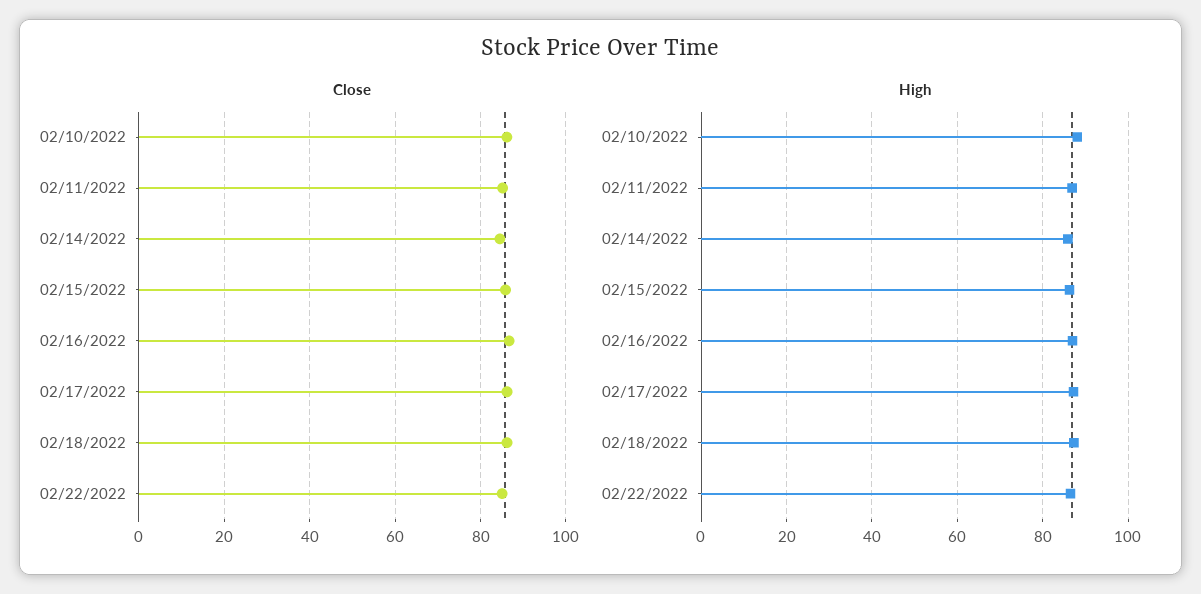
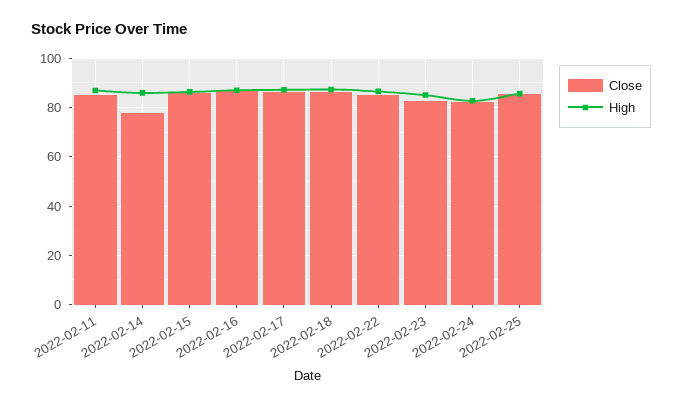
Close, 02/10/2022: 86 -> none
Close, 02/14/2022: 84 -> 77.5
High, 02/10/2022: 88 -> none
Close, 2022-02-23: none -> 82.5
High, 2022-02-23: none -> 85
Close, 2022-02-24: none -> 82.5
High, 2022-02-24: none -> 82.5
Close, 2022-02-25: none -> 85
High, 2022-02-25: none -> 85

